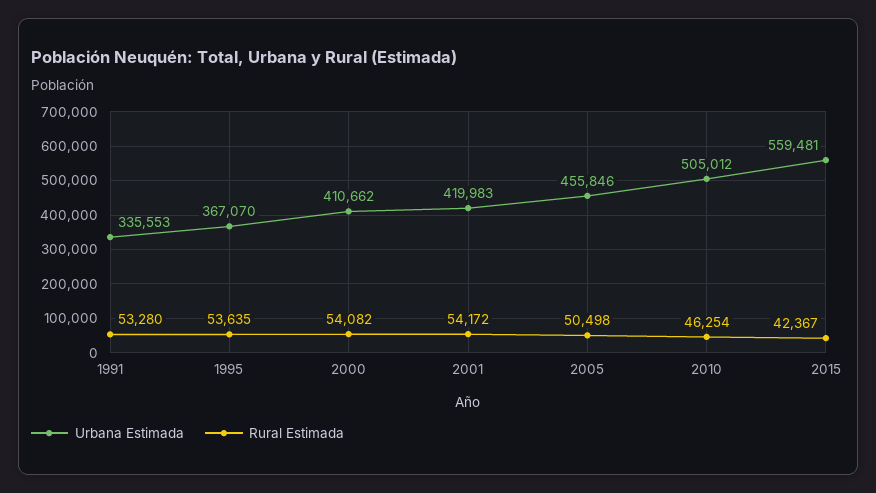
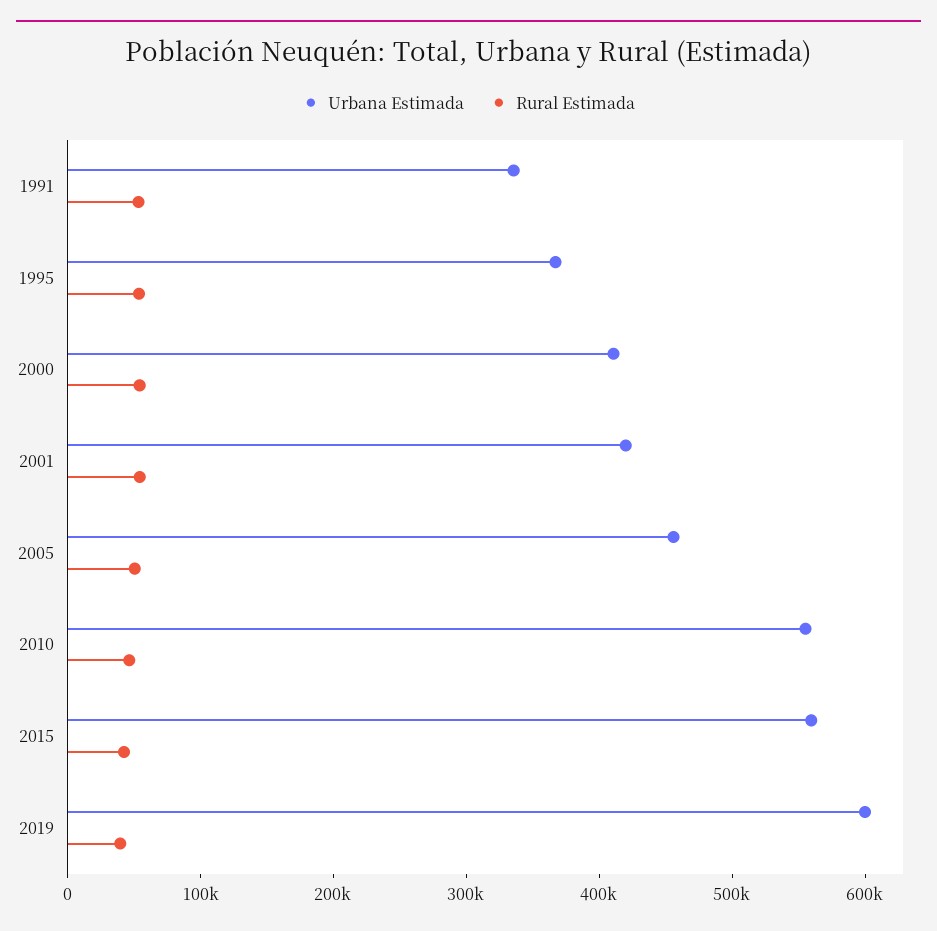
Urbana Estimada, 2010: 505012 -> 560000
Urbana Estimada, 2019: none -> 600000
Rural Estimada, 2019: none -> 40000

